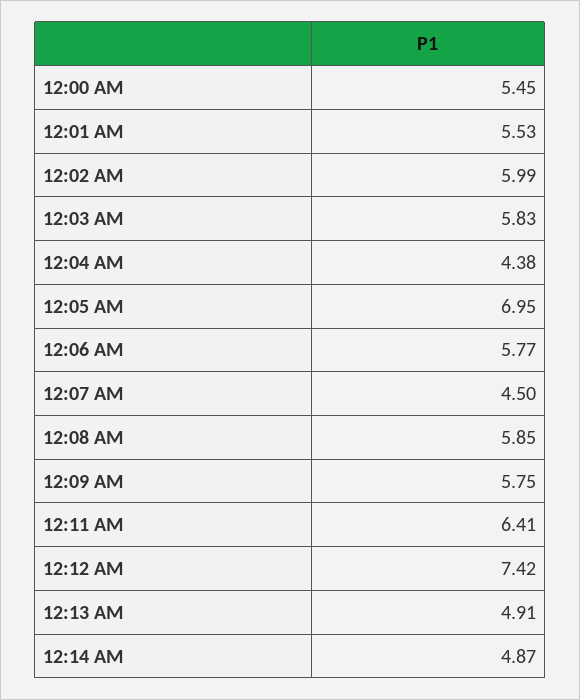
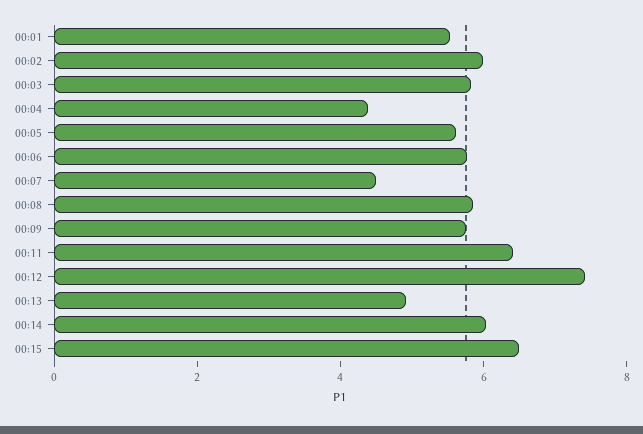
12:00 AM: 5.45 -> none
12:05 AM: 6.95 -> 5.5
12:14 AM: 4.87 -> 6
00:15: none -> 6.5

